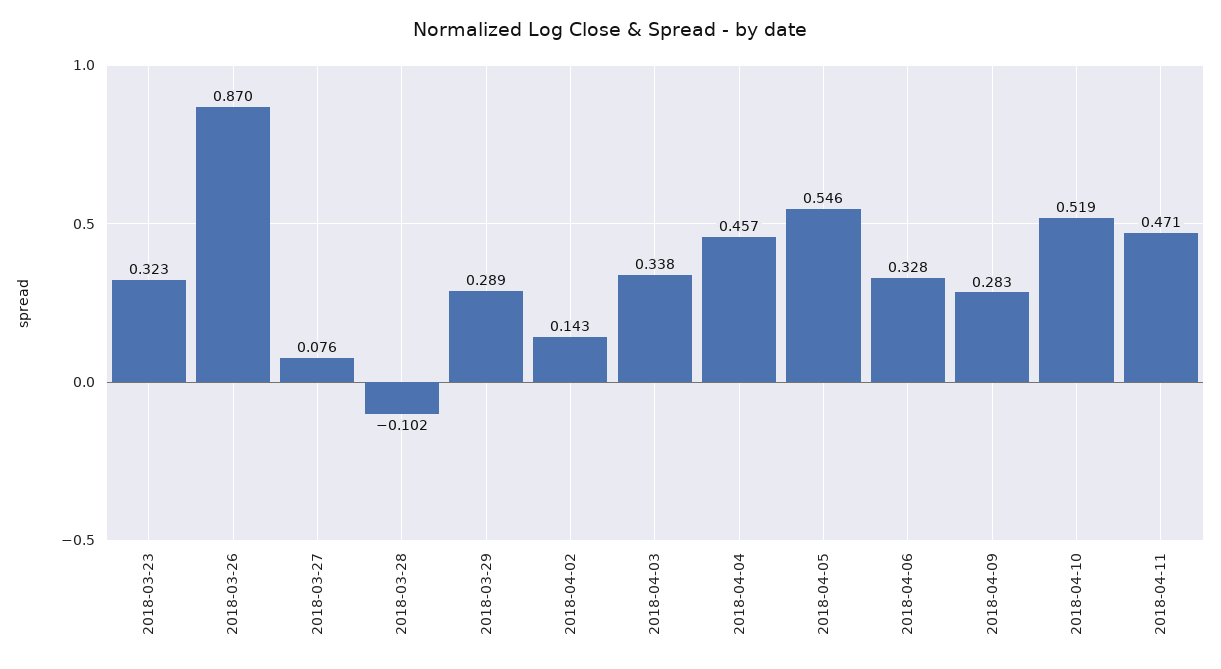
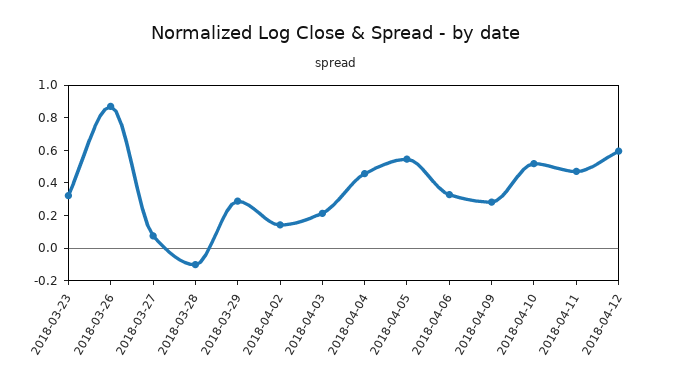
2018-04-03: 0.338 -> 0.2
2018-04-12: none -> 0.6

